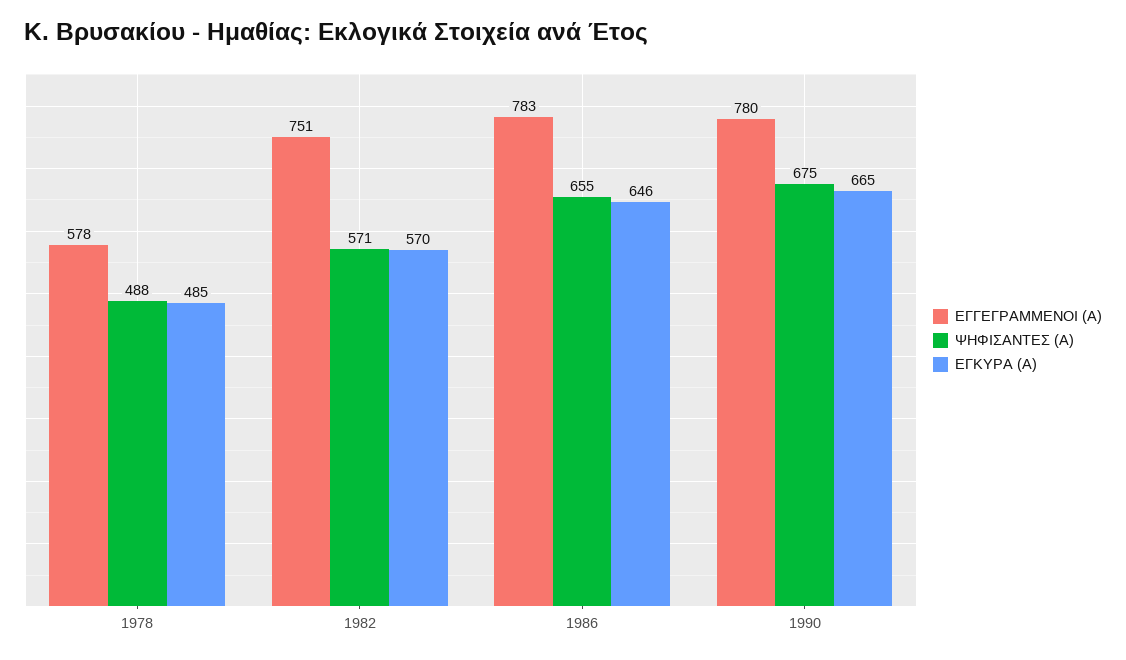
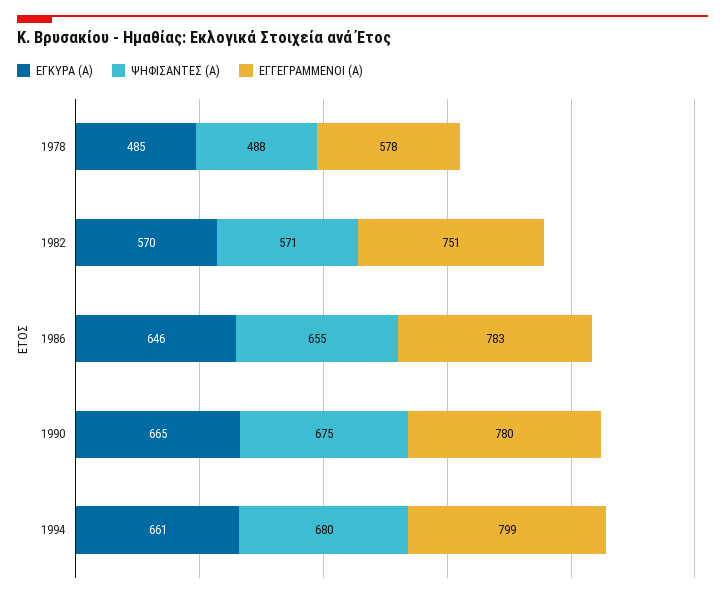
ΕΓΚΥΡΑ (Α), 1994: none -> 661
ΨΗΦΙΣΑΝΤΕΣ (Α), 1994: none -> 680
ΕΓΓΕΓΡΑΜΜΕΝΟΙ (Α), 1994: none -> 799

